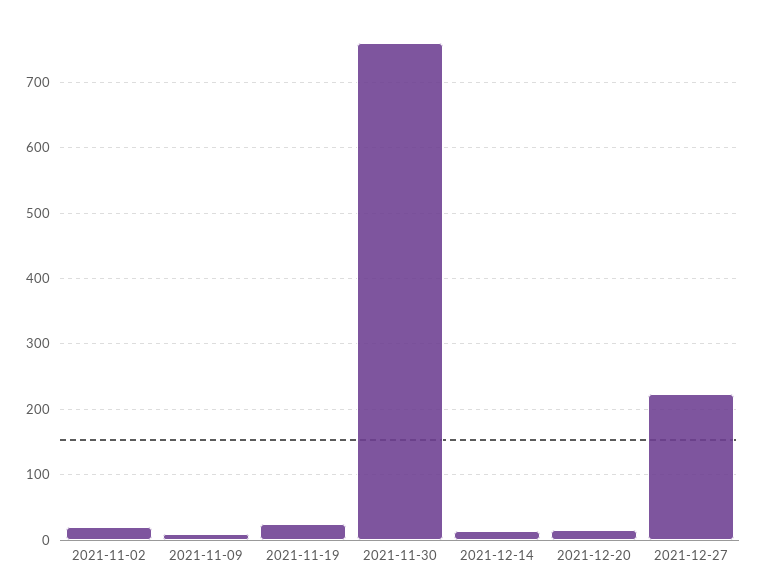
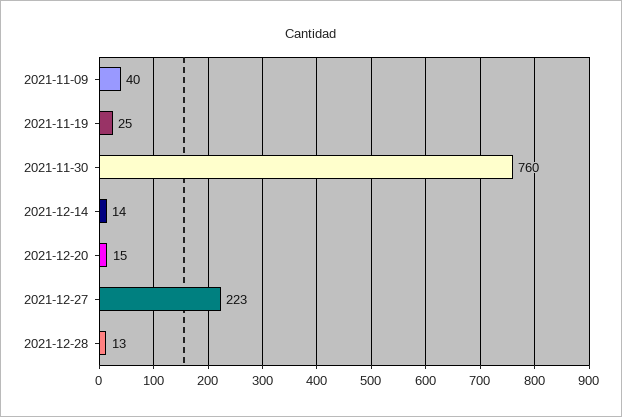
2021-11-02: 20 -> none
2021-11-09: 10 -> 40
2021-12-28: none -> 13

